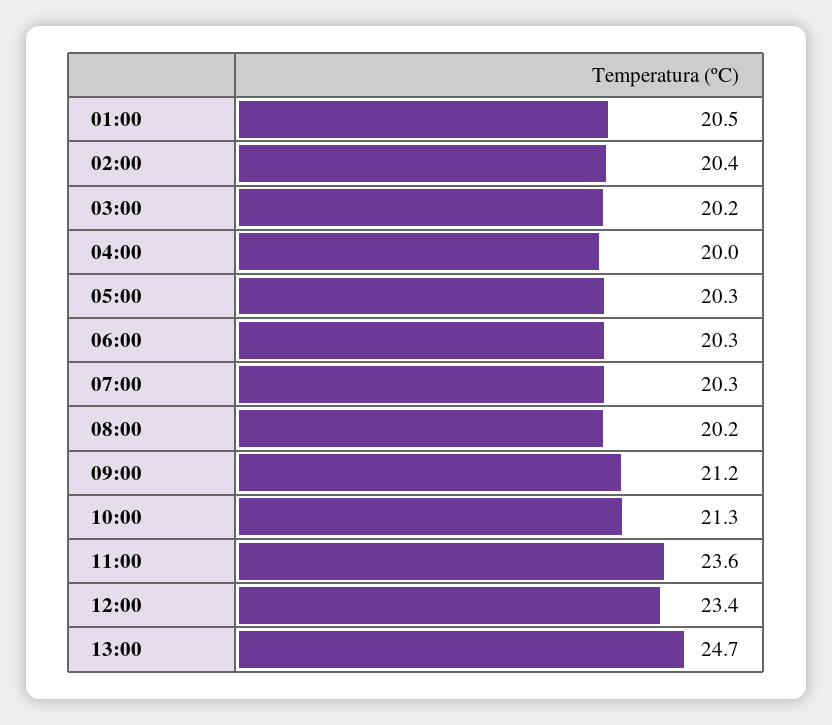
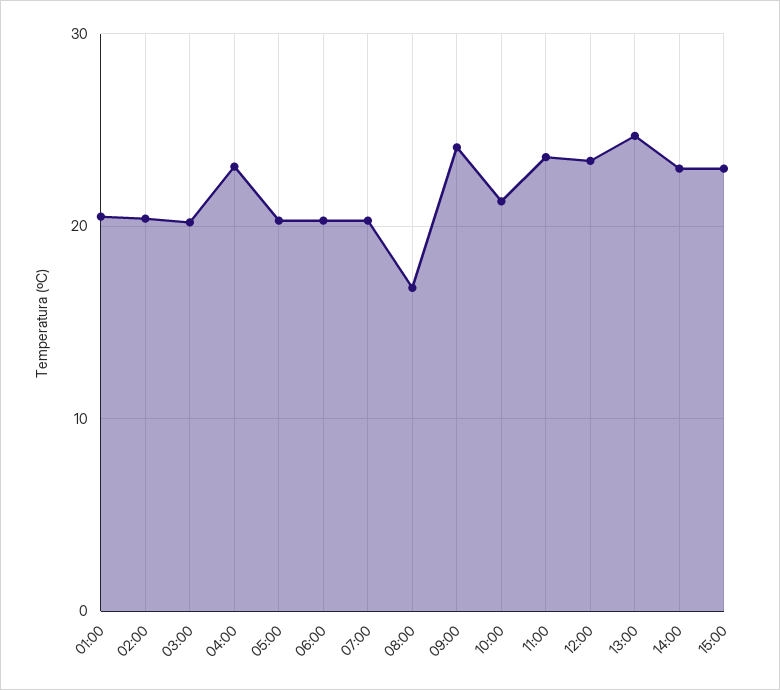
04:00: 20 -> 23
08:00: 20.2 -> 17
09:00: 21.2 -> 24
14:00: none -> 23
15:00: none -> 23

